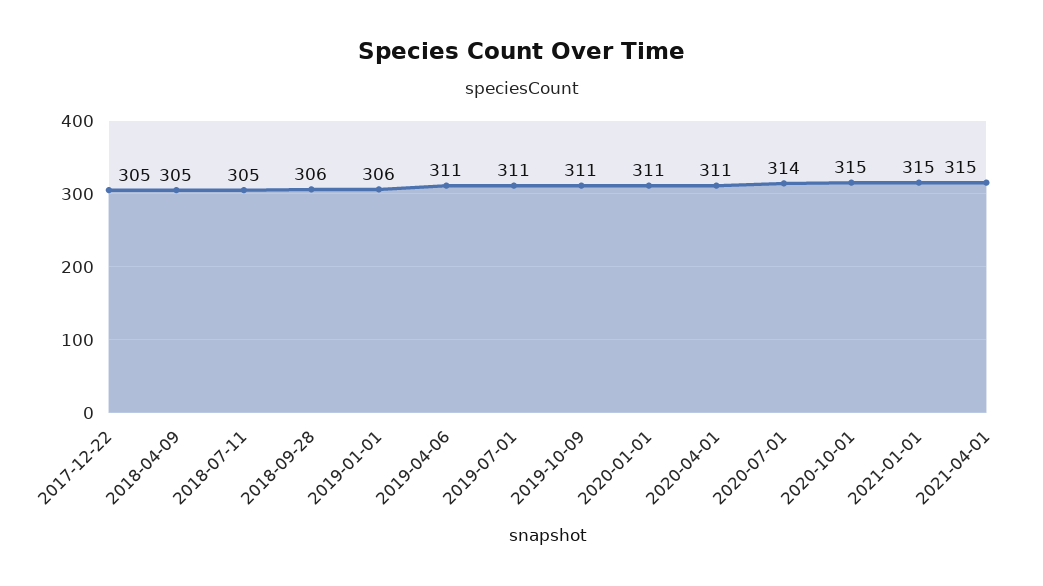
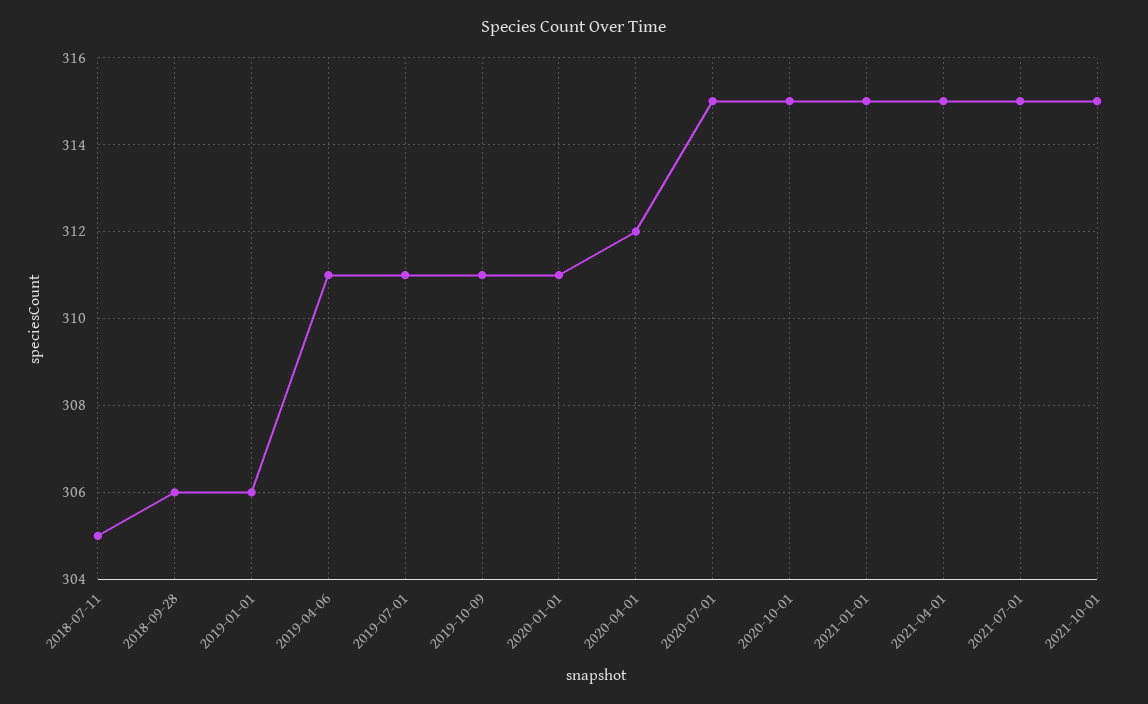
2017-12-22: 305 -> none
2018-04-09: 305 -> none
2020-04-01: 311 -> 312
2020-07-01: 314 -> 315
2021-07-01: none -> 315
2021-10-01: none -> 315

